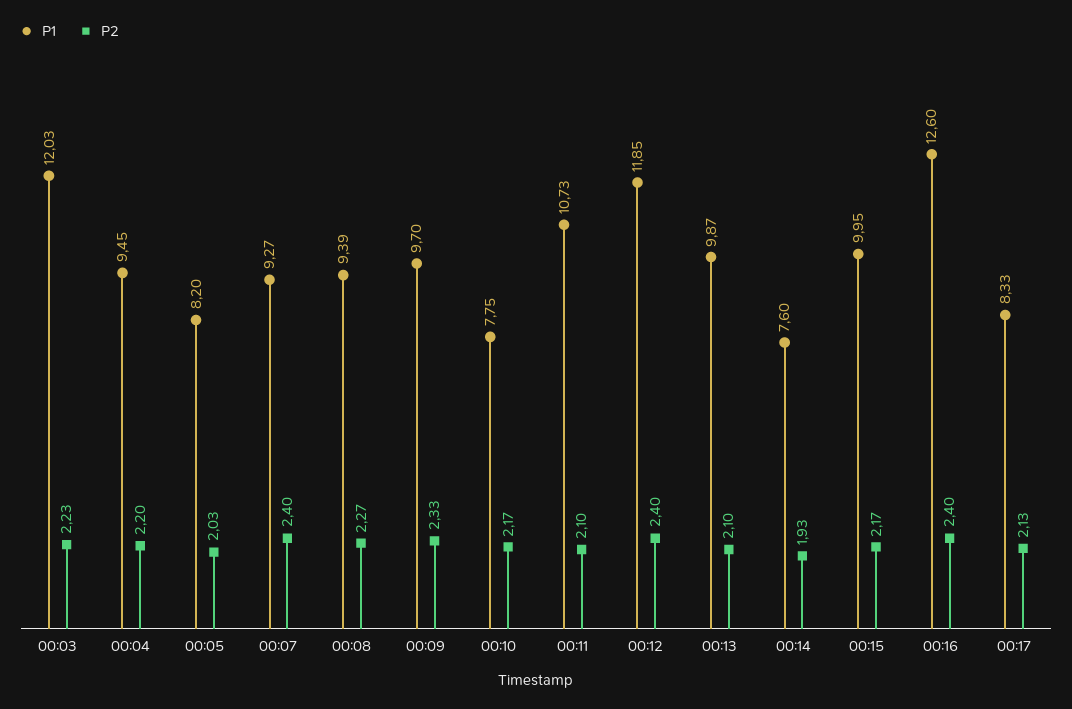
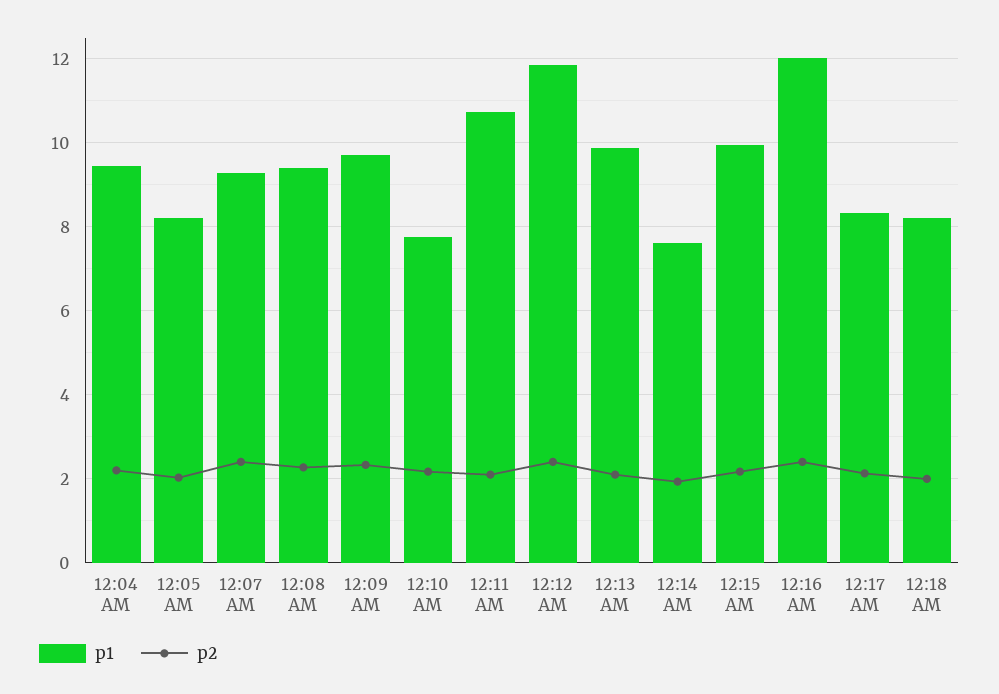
P1, 00:03: 12.03 -> none
P2, 00:03: 2.23 -> none
P1, 00:16: 12.6 -> 12
P1, 12:18 AM: none -> 8.2
P2, 12:18 AM: none -> 2

